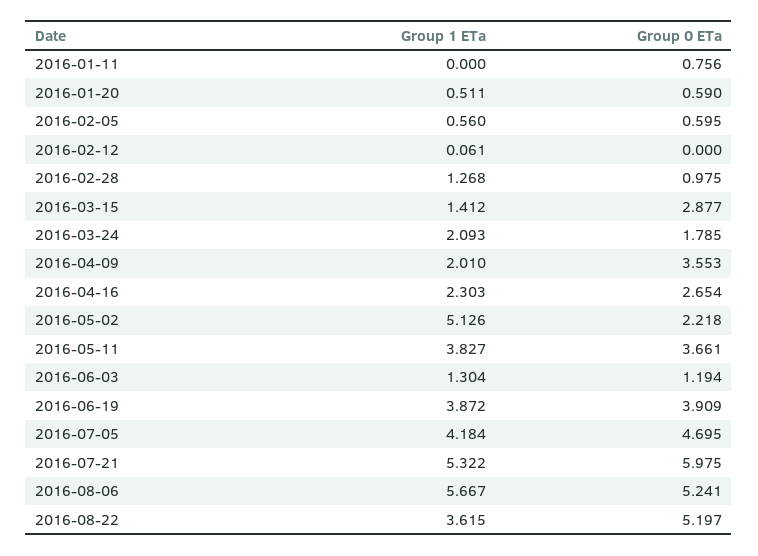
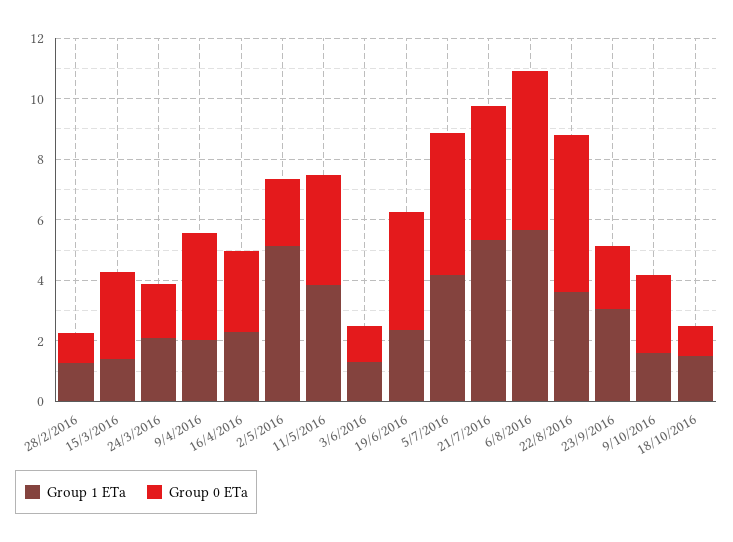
Group 1 ETa, 2016-01-11: 0 -> none
Group 0 ETa, 2016-01-11: 0.756 -> none
Group 1 ETa, 2016-01-20: 0.511 -> none
Group 0 ETa, 2016-01-20: 0.59 -> none
Group 1 ETa, 2016-02-05: 0.56 -> none
Group 0 ETa, 2016-02-05: 0.595 -> none
Group 1 ETa, 2016-02-12: 0.061 -> none
Group 0 ETa, 2016-02-12: 0 -> none
Group 1 ETa, 2016-06-19: 3.872 -> 2.5
Group 0 ETa, 2016-07-21: 5.975 -> 4.5
Group 1 ETa, 23/9/2016: none -> 3
Group 0 ETa, 23/9/2016: none -> 2
Group 1 ETa, 9/10/2016: none -> 1.5
Group 0 ETa, 9/10/2016: none -> 2.5
Group 1 ETa, 18/10/2016: none -> 1.5
Group 0 ETa, 18/10/2016: none -> 1

